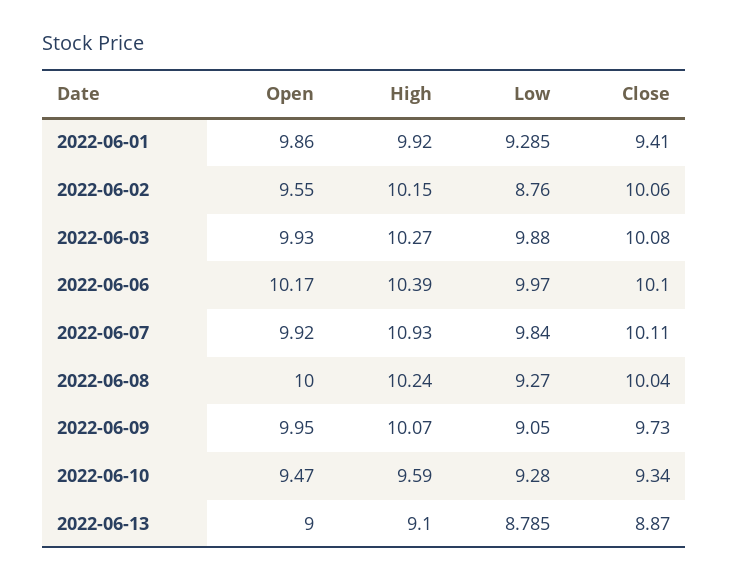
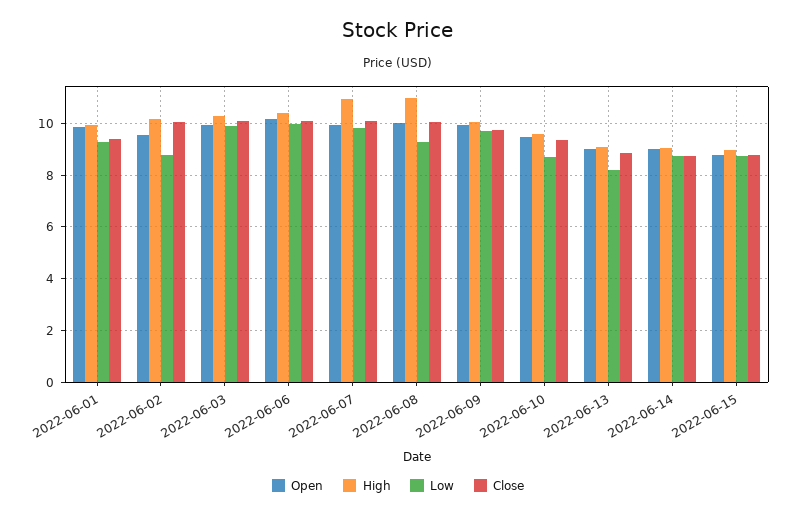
High, 2022-06-08: 10.24 -> 11
Low, 2022-06-09: 9.05 -> 9.75
Low, 2022-06-10: 9.28 -> 8.75
Low, 2022-06-13: 8.785 -> 8.25
Open, 2022-06-14: none -> 9
High, 2022-06-14: none -> 9
Low, 2022-06-14: none -> 8.75
Close, 2022-06-14: none -> 8.75
Open, 2022-06-15: none -> 8.75
High, 2022-06-15: none -> 9
Low, 2022-06-15: none -> 8.75
Close, 2022-06-15: none -> 8.75

